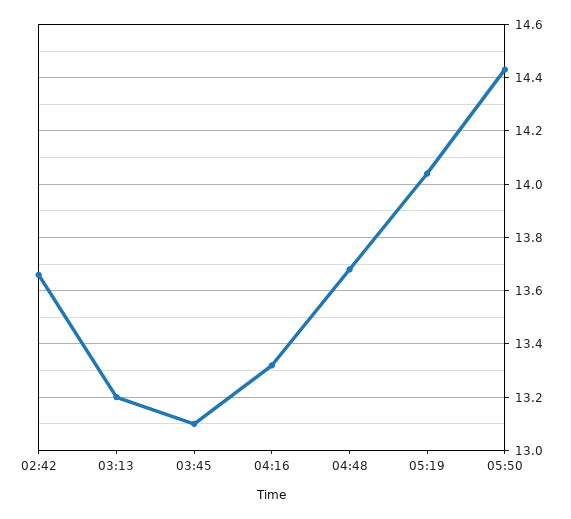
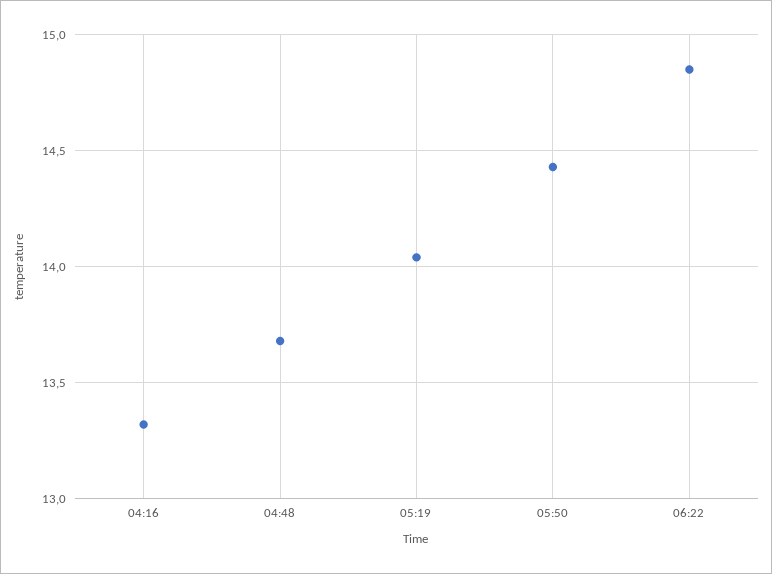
02:42: 13.65 -> none
03:13: 13.2 -> none
03:45: 13.1 -> none
06:22: none -> 14.85

